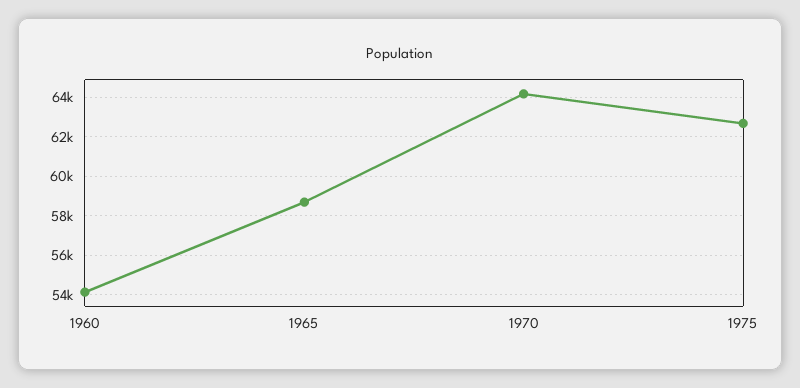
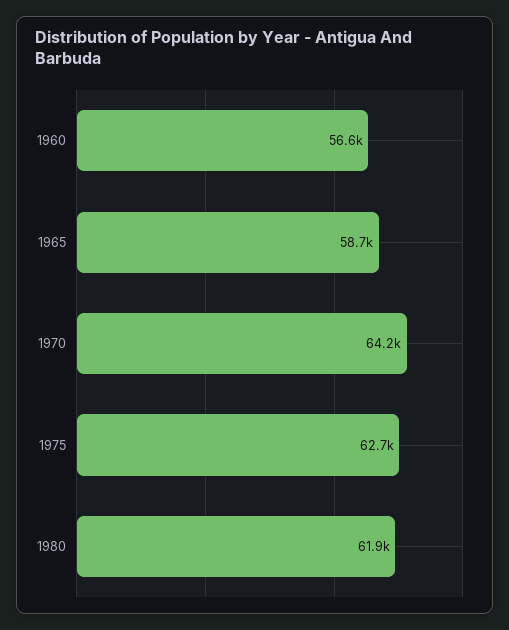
1960: 54000 -> 56600
1980: none -> 61900

